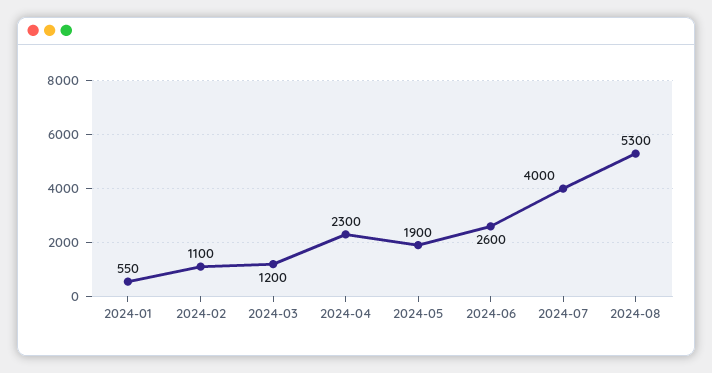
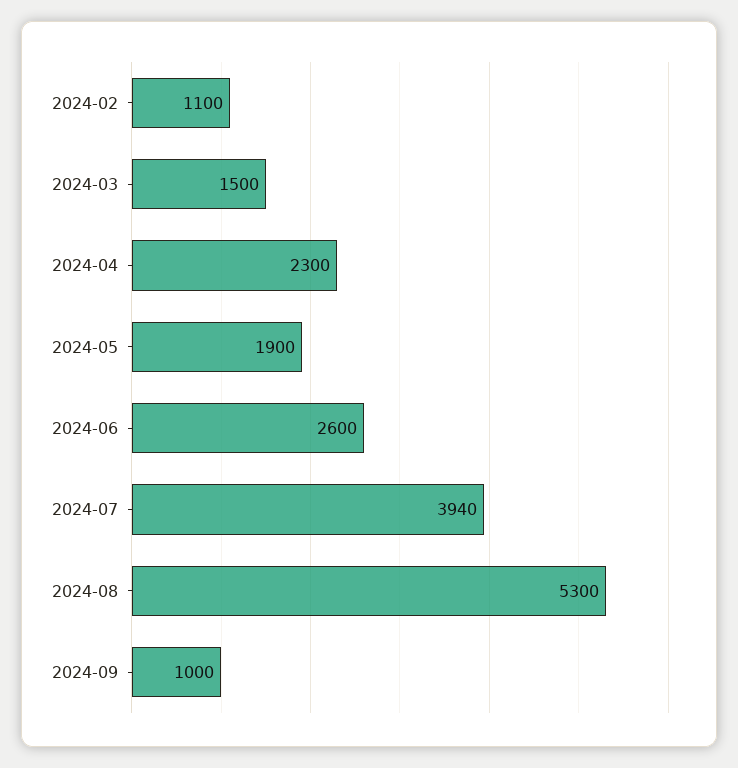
2024-01: 550 -> none
2024-03: 1200 -> 1500
2024-07: 4000 -> 3940
2024-09: none -> 1000

